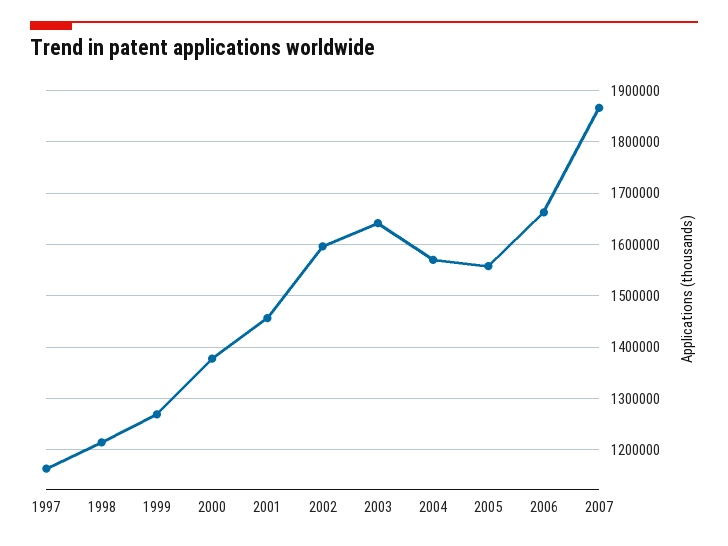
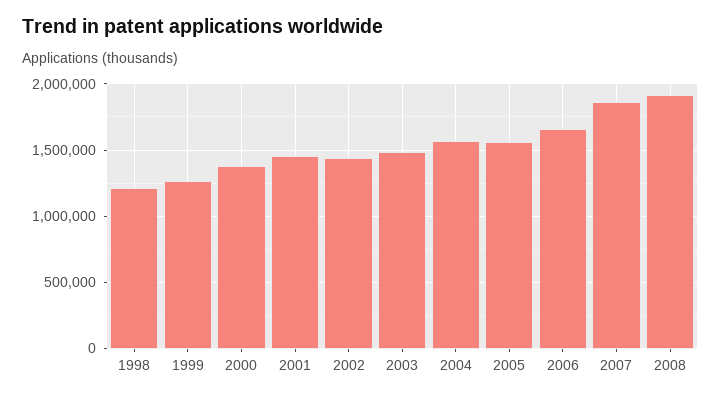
1997: 1160000 -> none
2002: 1600000 -> 1450000
2003: 1640000 -> 1500000
2008: none -> 1900000

